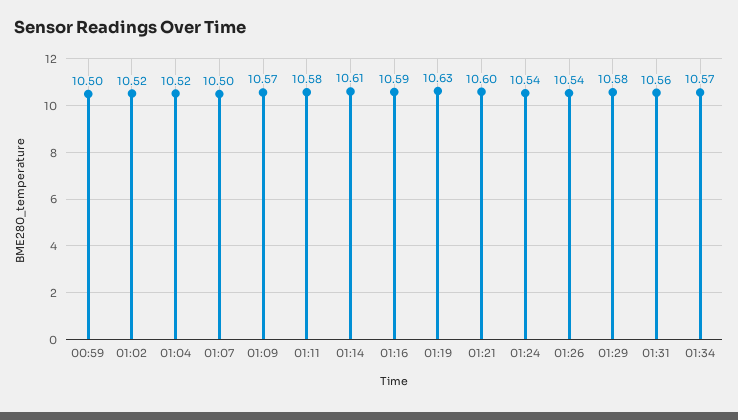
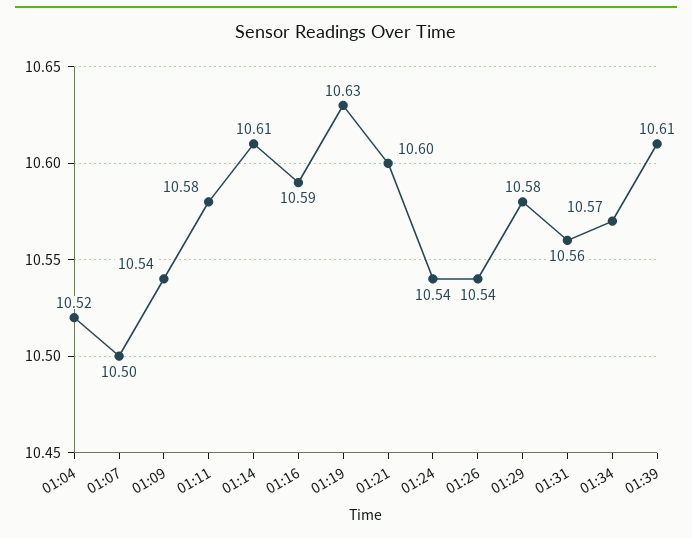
00:59: 10.5 -> none
01:02: 10.52 -> none
01:09: 10.57 -> 10.54
01:39: none -> 10.61

